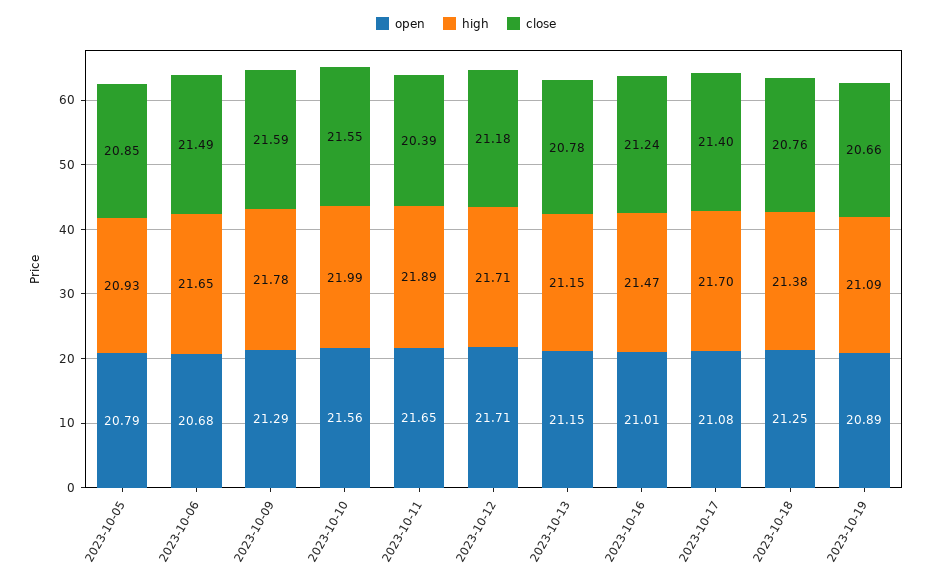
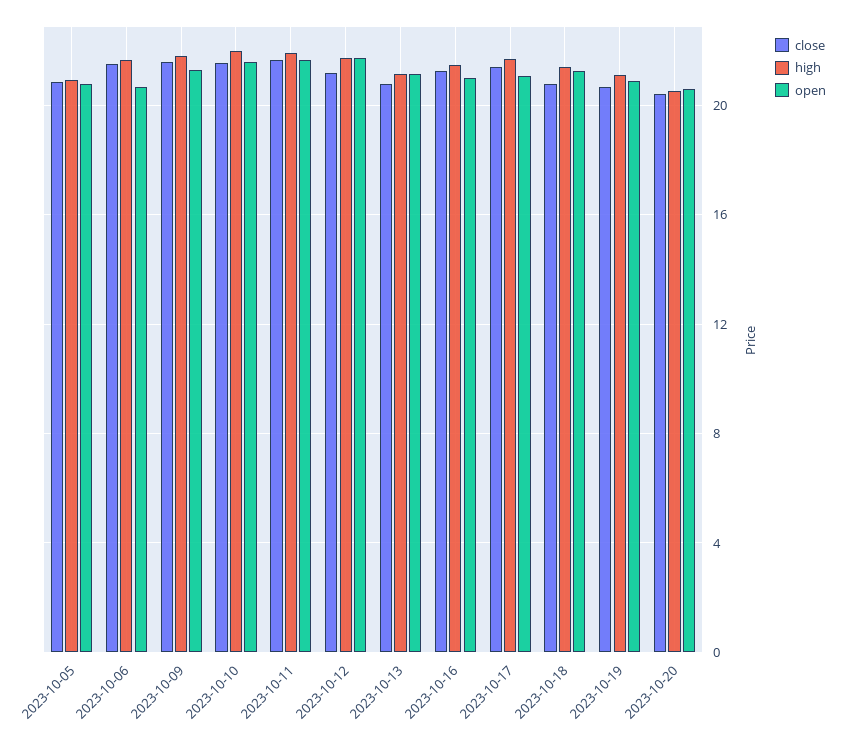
close, 2023-10-11: 20.39 -> 21.5
close, 2023-10-20: none -> 20.5
high, 2023-10-20: none -> 20.5
open, 2023-10-20: none -> 20.5

